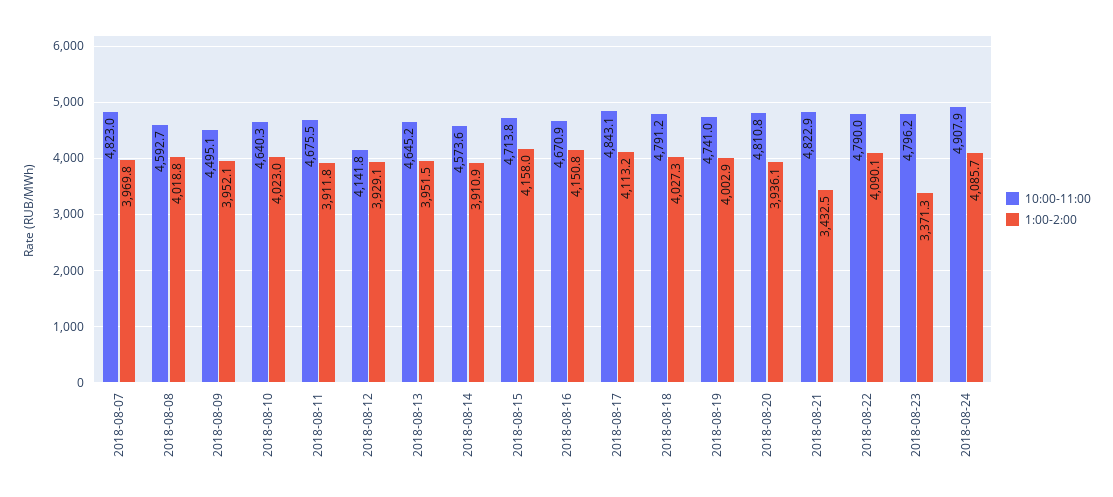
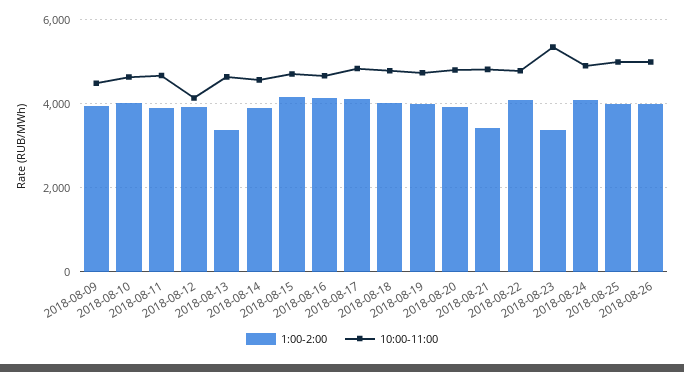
10:00-11:00, 2018-08-07: 4823 -> none
1:00-2:00, 2018-08-07: 3969.8 -> none
10:00-11:00, 2018-08-08: 4592.7 -> none
1:00-2:00, 2018-08-08: 4018.8 -> none
1:00-2:00, 2018-08-13: 3951.5 -> 3400
10:00-11:00, 2018-08-23: 4796.2 -> 5400
1:00-2:00, 2018-08-25: none -> 4000
10:00-11:00, 2018-08-25: none -> 5000
1:00-2:00, 2018-08-26: none -> 4000
10:00-11:00, 2018-08-26: none -> 5000

